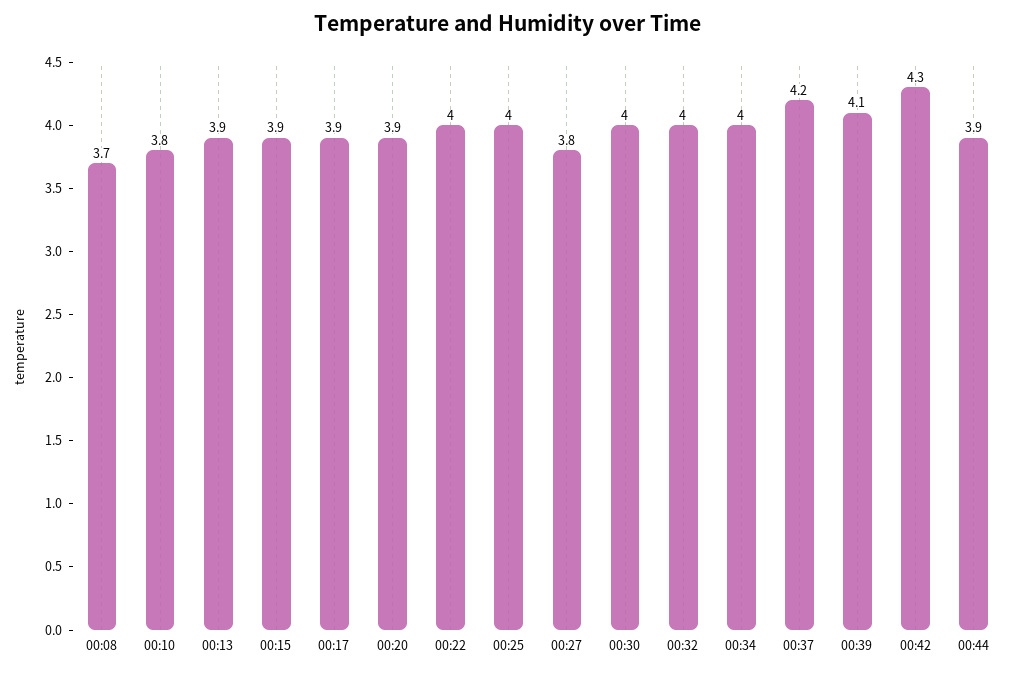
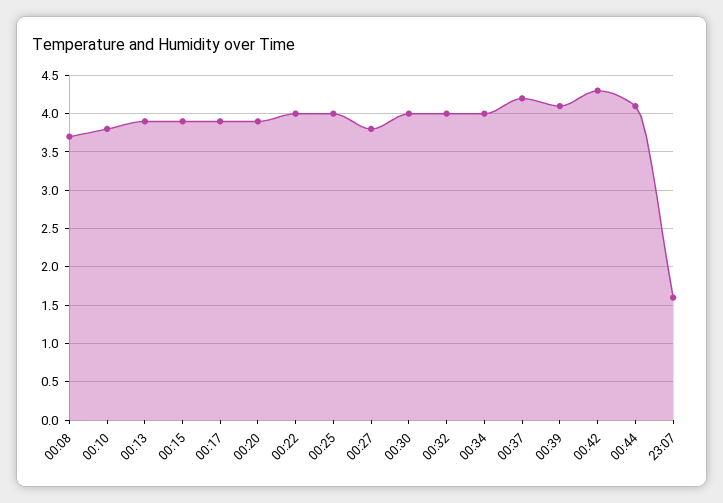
00:44: 3.9 -> 4.1
23:07: none -> 1.6

